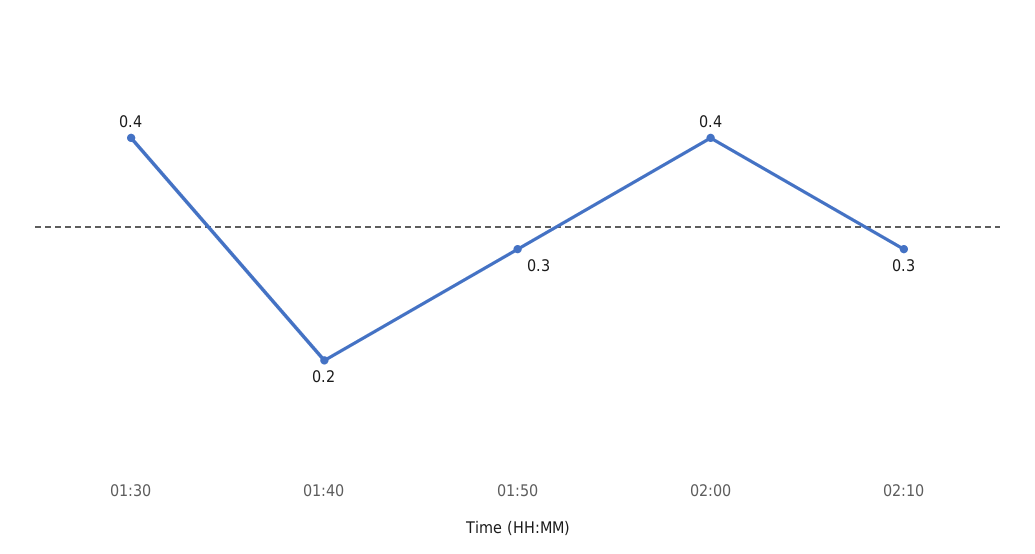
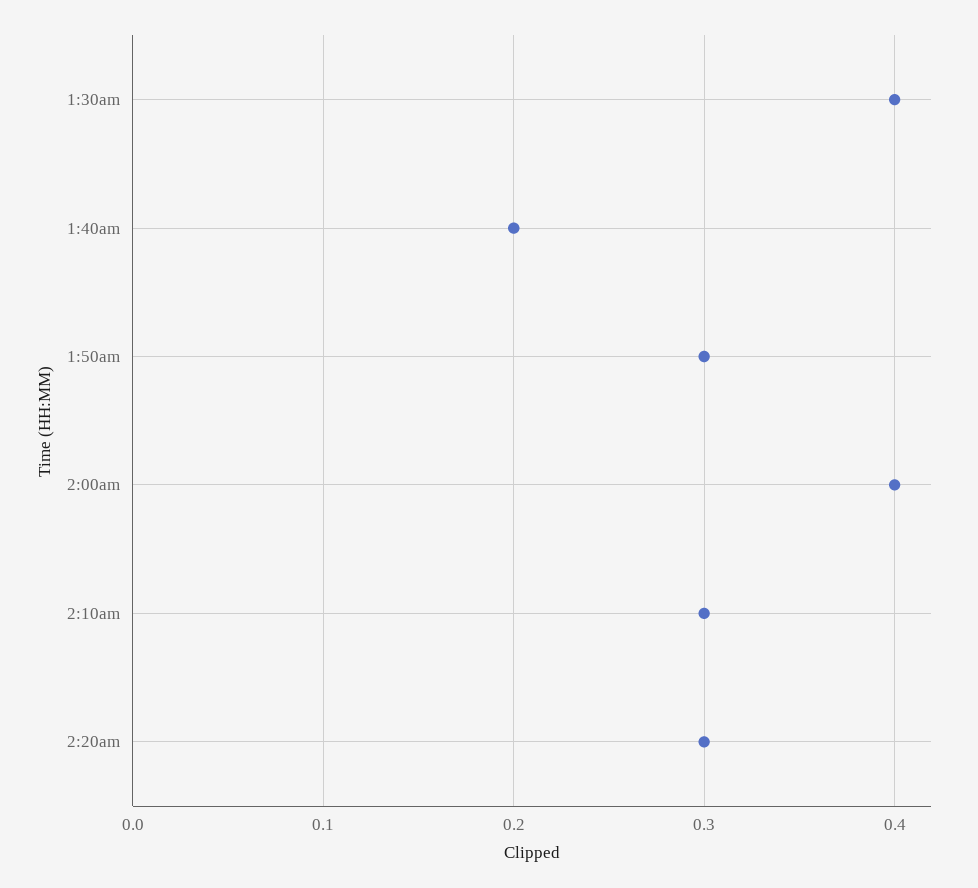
2:20am: none -> 0.3

